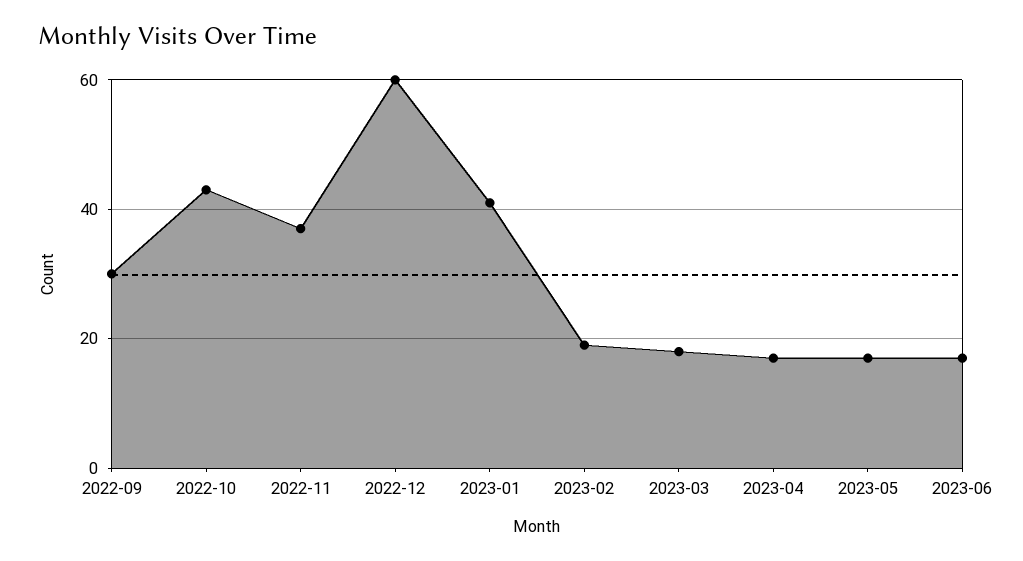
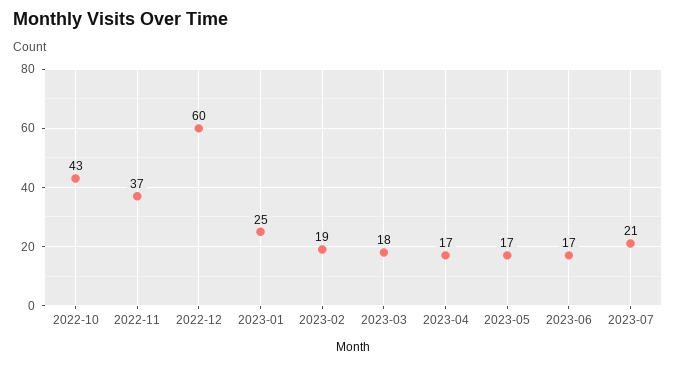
2022-09: 30 -> none
2023-01: 40 -> 25
2023-07: none -> 21

